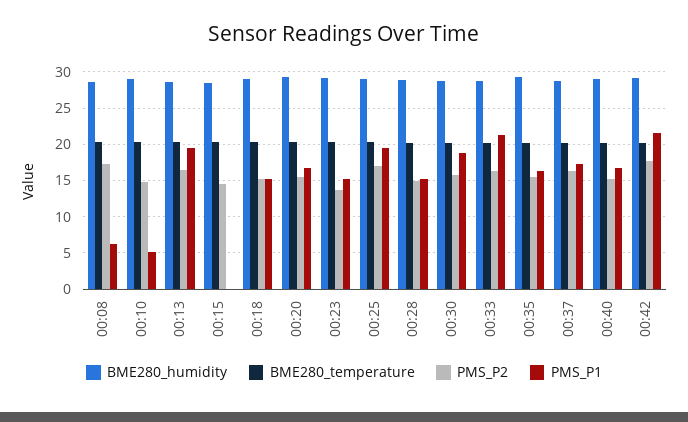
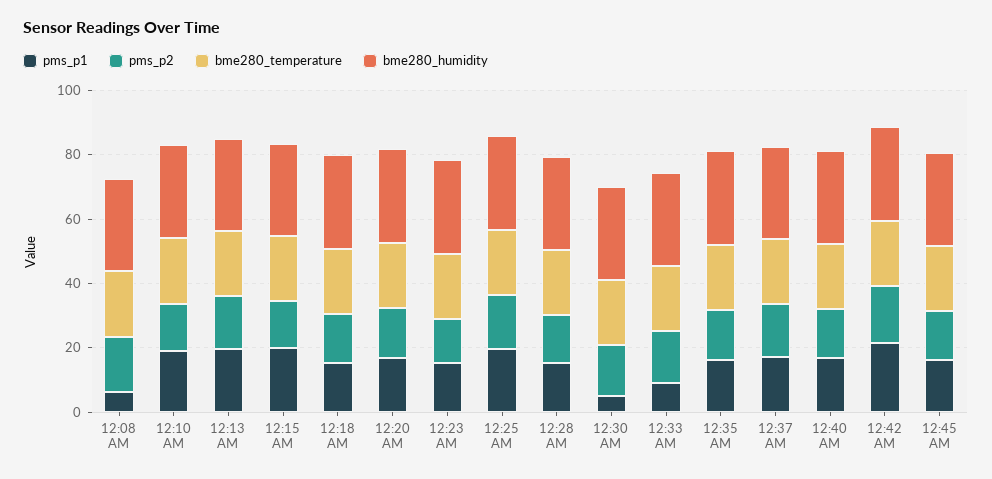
PMS_P1, 00:10: 5 -> 20
PMS_P1, 00:15: 0 -> 20
PMS_P1, 00:30: 19 -> 5
PMS_P1, 00:33: 21 -> 10
PMS_P1, 12:45 AM: none -> 15
PMS_P2, 12:45 AM: none -> 15
BME280_temperature, 12:45 AM: none -> 20
BME280_humidity, 12:45 AM: none -> 30

